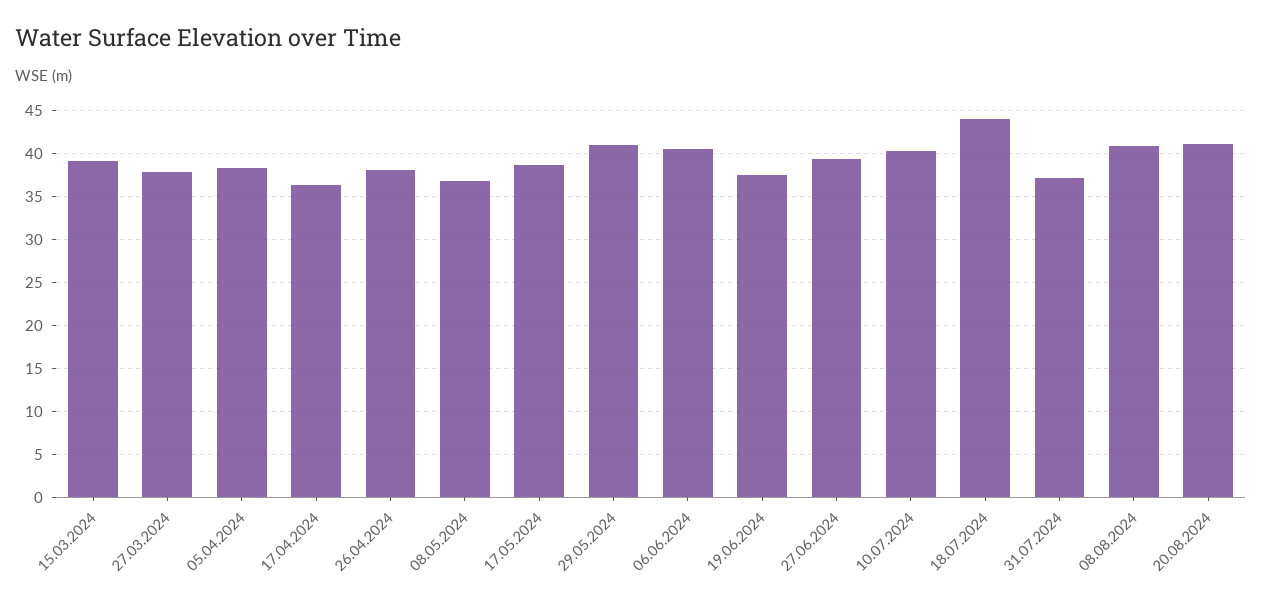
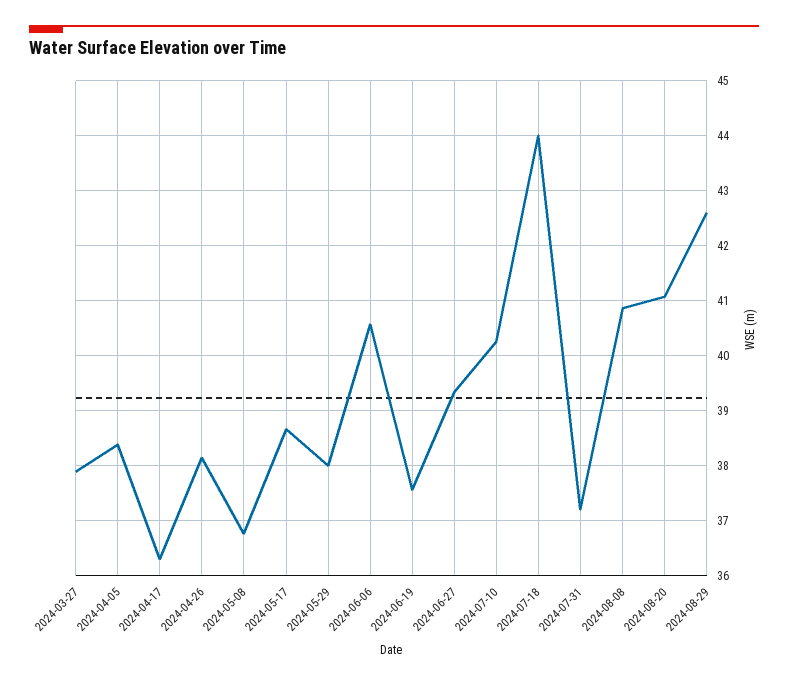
15.03.2024: 39 -> none
29.05.2024: 41 -> 38
2024-08-29: none -> 42.6

